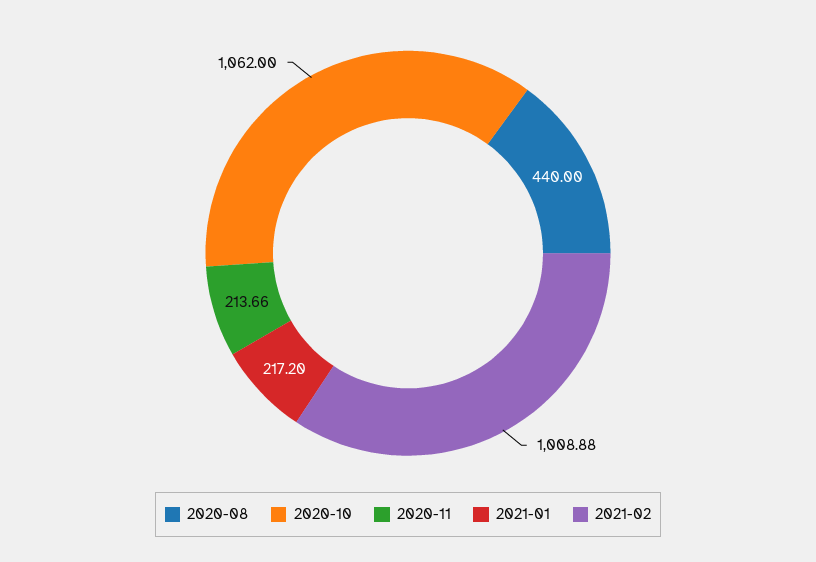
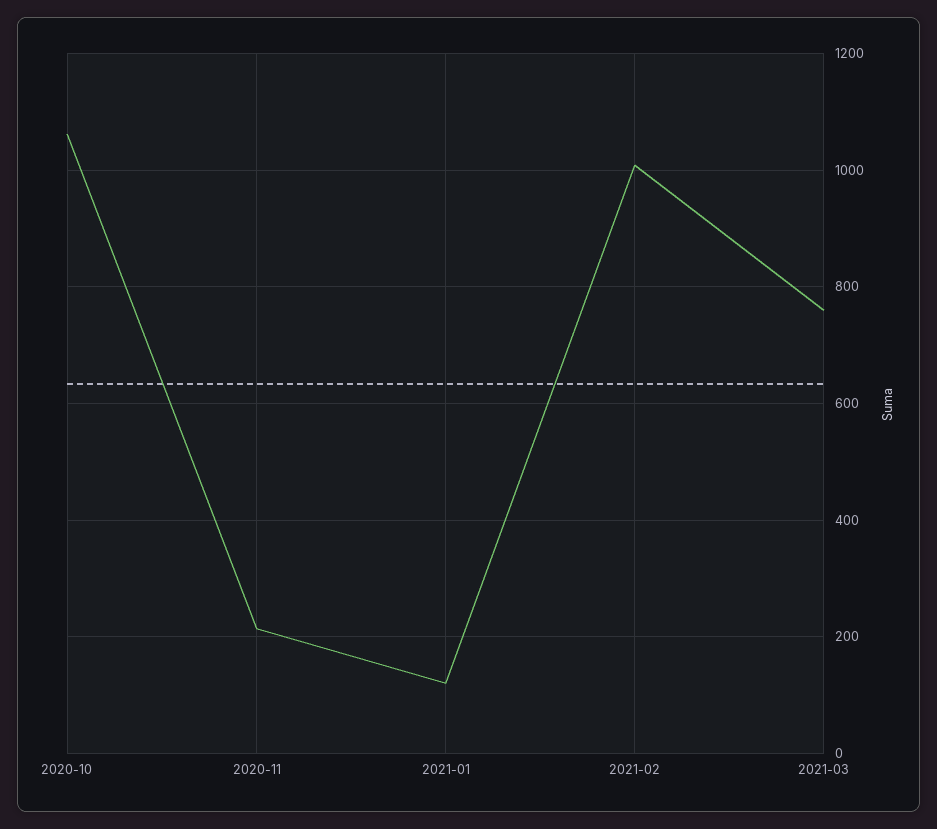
2020-08: 440 -> none
2021-01: 217.2 -> 120
2021-03: none -> 760

